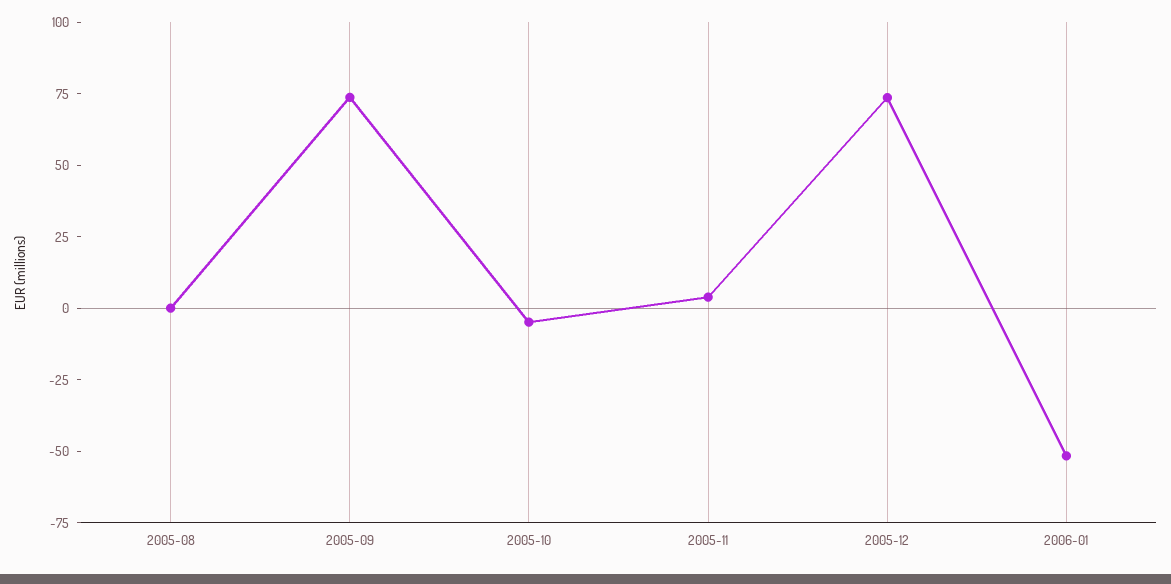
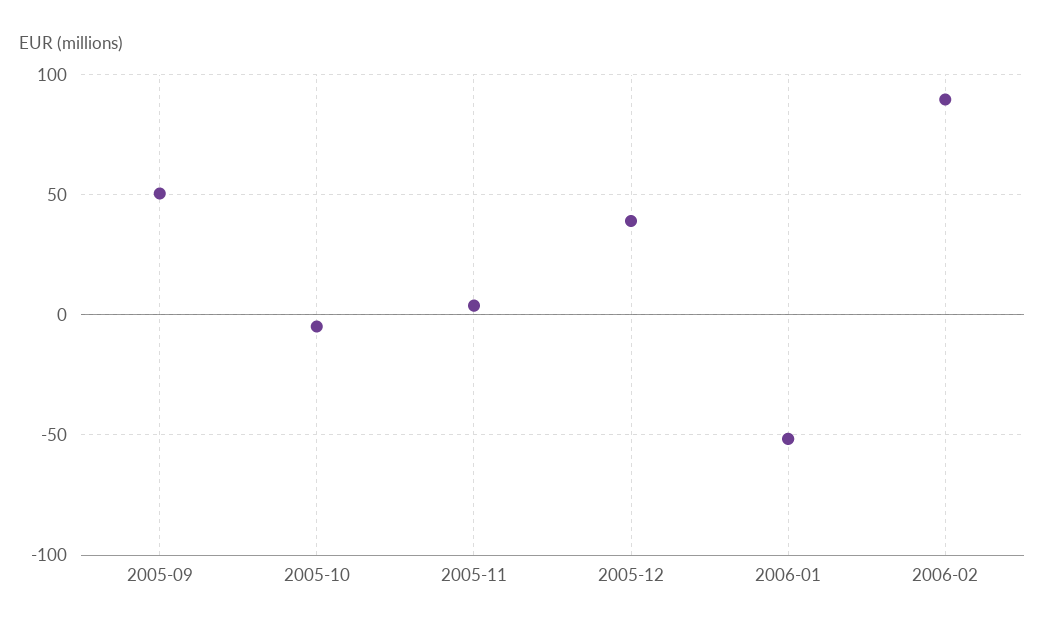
2005-08: 0 -> none
2005-09: 75 -> 50
2005-12: 75 -> 40
2006-02: none -> 90

